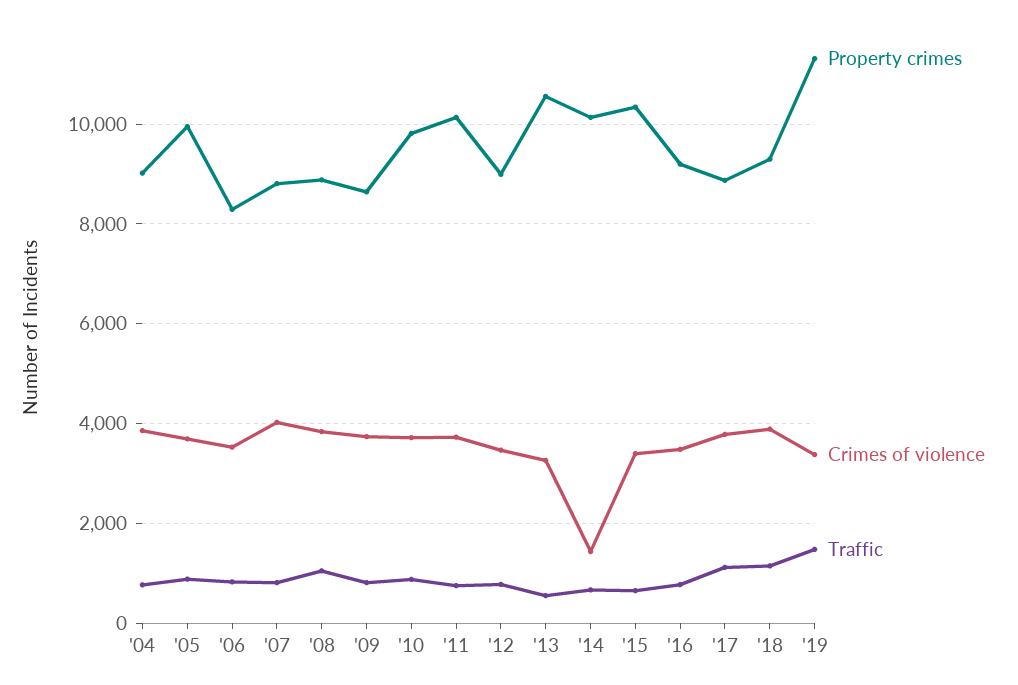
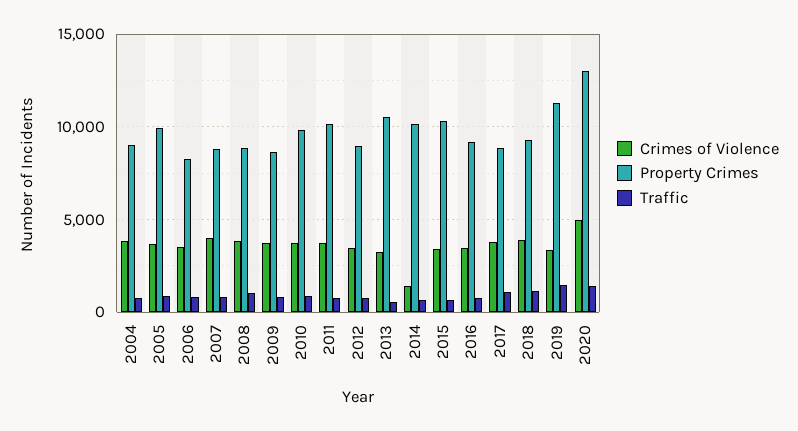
Crimes of violence, 2020: none -> 5000
Property crimes, 2020: none -> 13000
Traffic, 2020: none -> 1500

